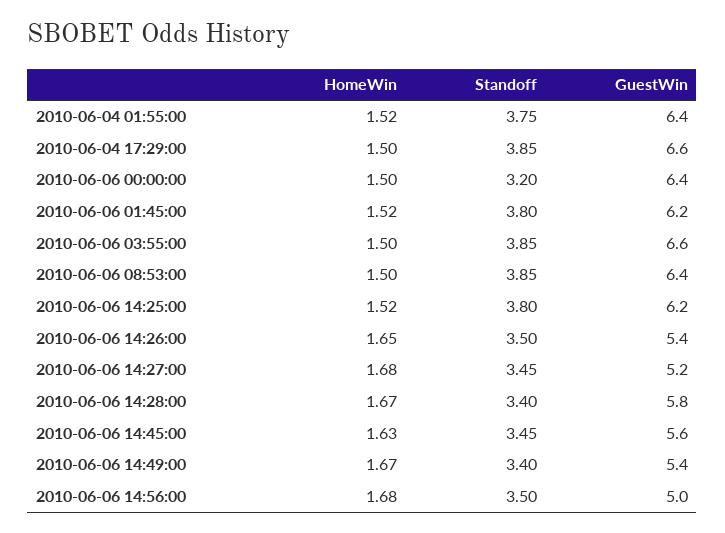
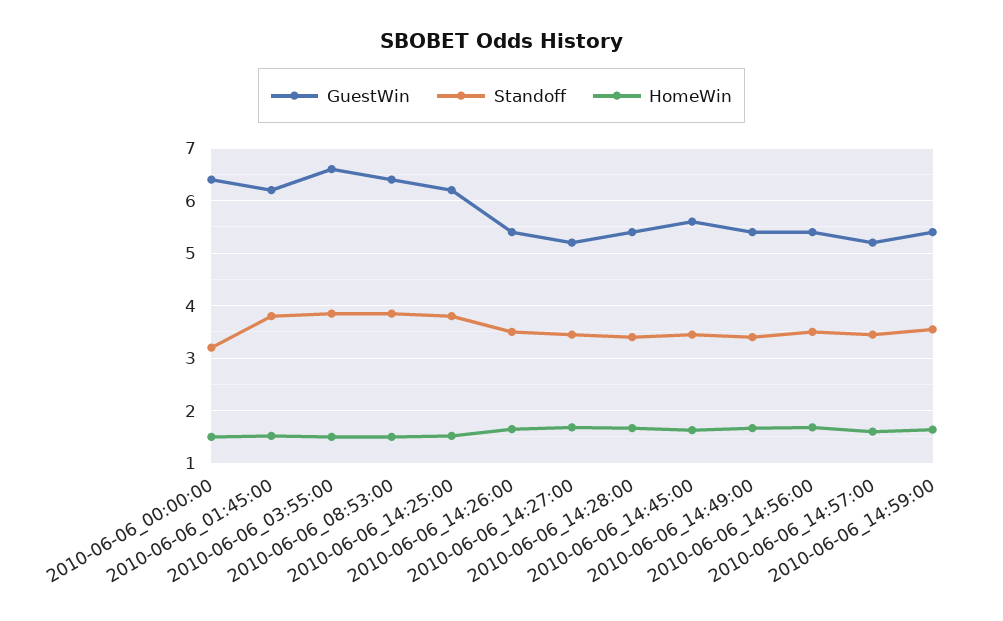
HomeWin, 2010-06-04 01:55:00: 1.52 -> none
Standoff, 2010-06-04 01:55:00: 3.75 -> none
GuestWin, 2010-06-04 01:55:00: 6.4 -> none
HomeWin, 2010-06-04 17:29:00: 1.5 -> none
Standoff, 2010-06-04 17:29:00: 3.85 -> none
GuestWin, 2010-06-04 17:29:00: 6.6 -> none
GuestWin, 2010-06-06 14:28:00: 5.8 -> 5.4
GuestWin, 2010-06-06 14:56:00: 5 -> 5.4
GuestWin, 2010-06-06_14:57:00: none -> 5.2
Standoff, 2010-06-06_14:57:00: none -> 3.4
HomeWin, 2010-06-06_14:57:00: none -> 1.6
GuestWin, 2010-06-06_14:59:00: none -> 5.4
Standoff, 2010-06-06_14:59:00: none -> 3.6
HomeWin, 2010-06-06_14:59:00: none -> 1.6

